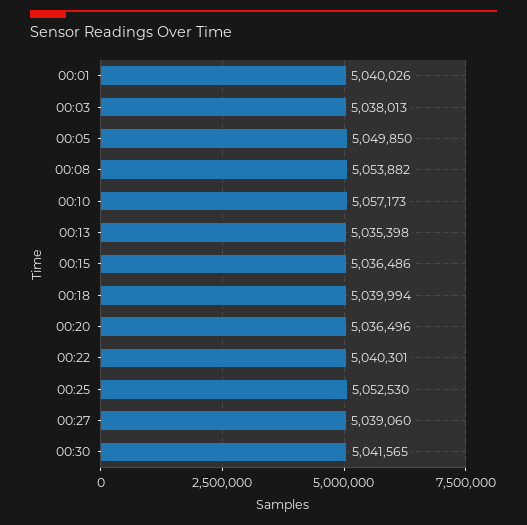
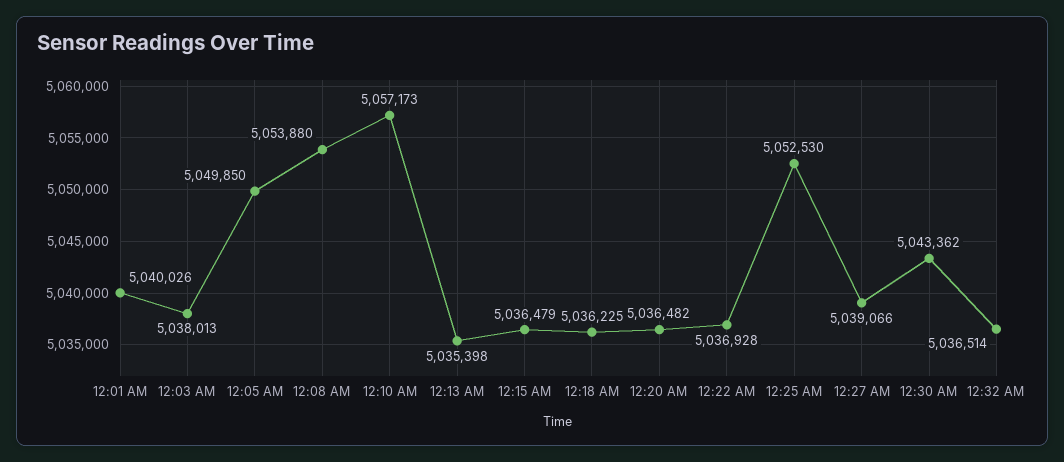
00:08: 5053882 -> 5053880
00:15: 5036486 -> 5036479
00:18: 5039994 -> 5036225
00:20: 5036496 -> 5036482
00:22: 5040301 -> 5036928
00:27: 5039060 -> 5039066
00:30: 5041565 -> 5043362
12:32 AM: none -> 5036514

